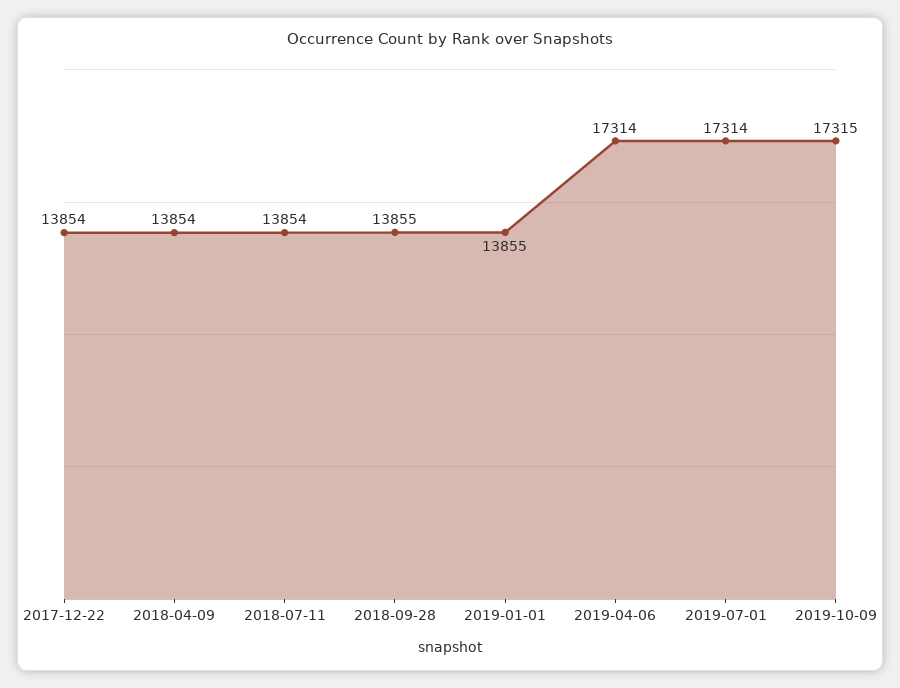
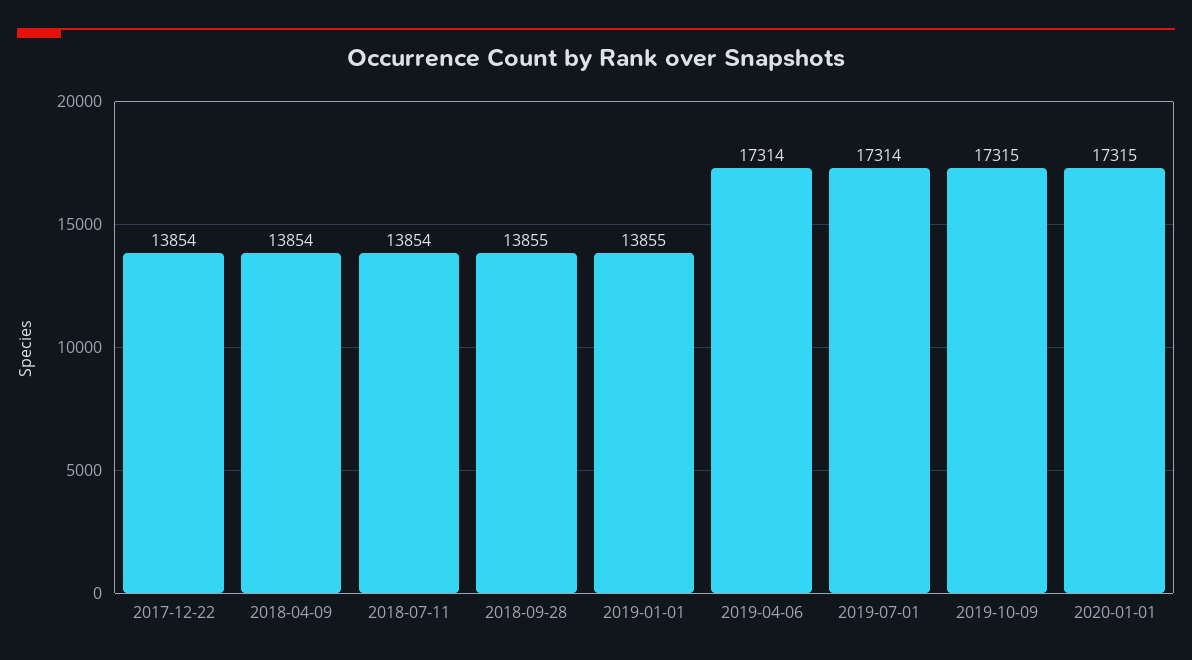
2020-01-01: none -> 17315

